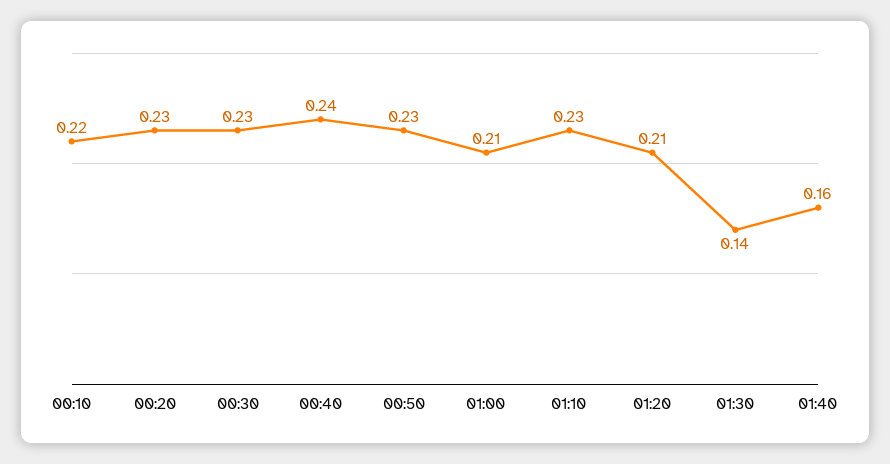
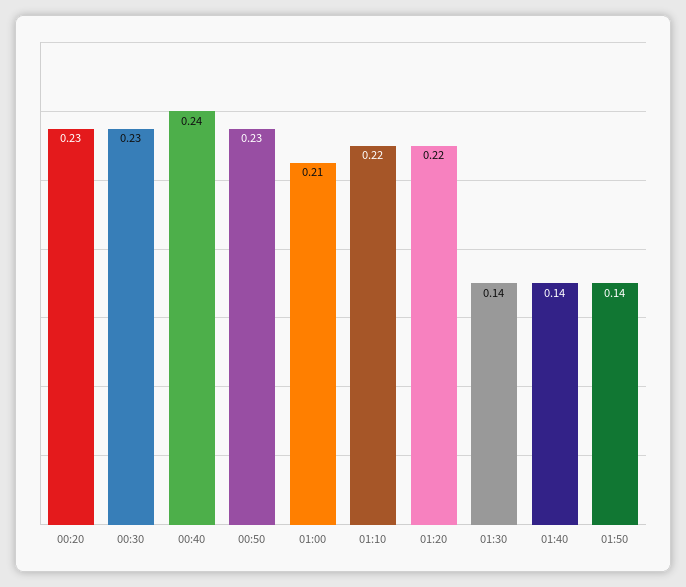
00:10: 0.22 -> none
01:10: 0.23 -> 0.22
01:20: 0.21 -> 0.22
01:40: 0.16 -> 0.14
01:50: none -> 0.14

